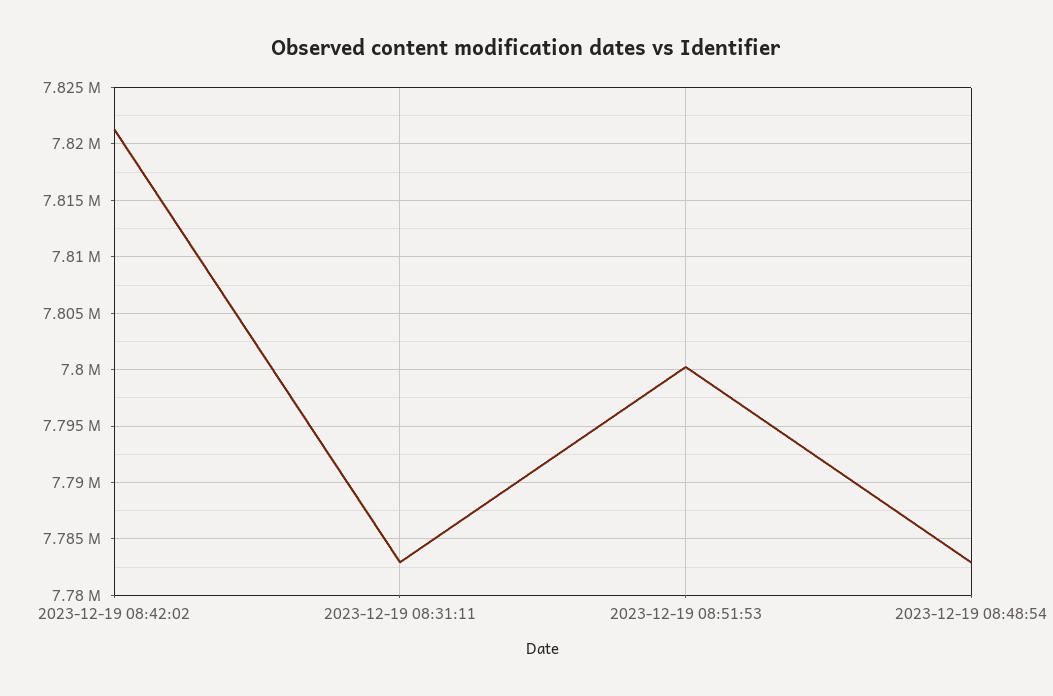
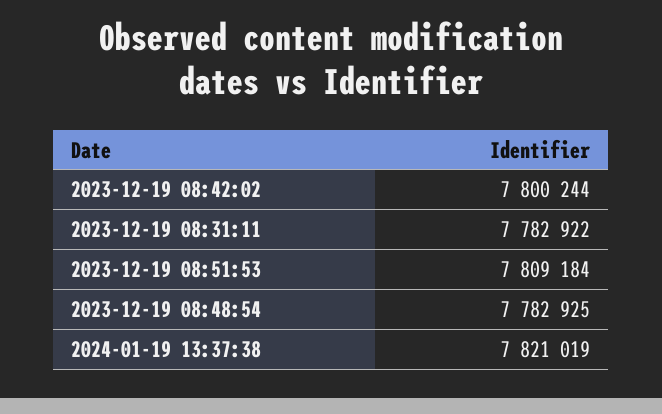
2023-12-19 08:42:02: 7821000 -> 7800244
2023-12-19 08:51:53: 7800000 -> 7809184
2024-01-19 13:37:38: none -> 7821019

